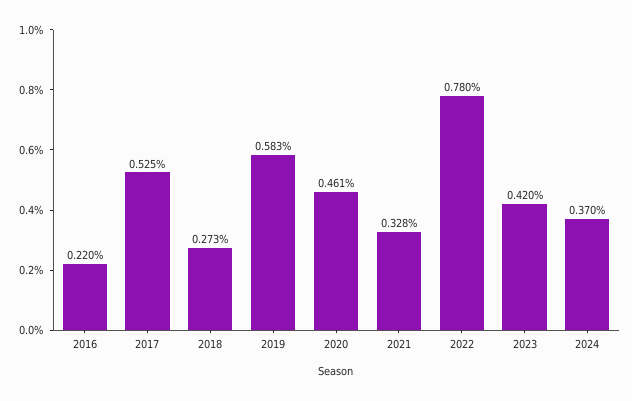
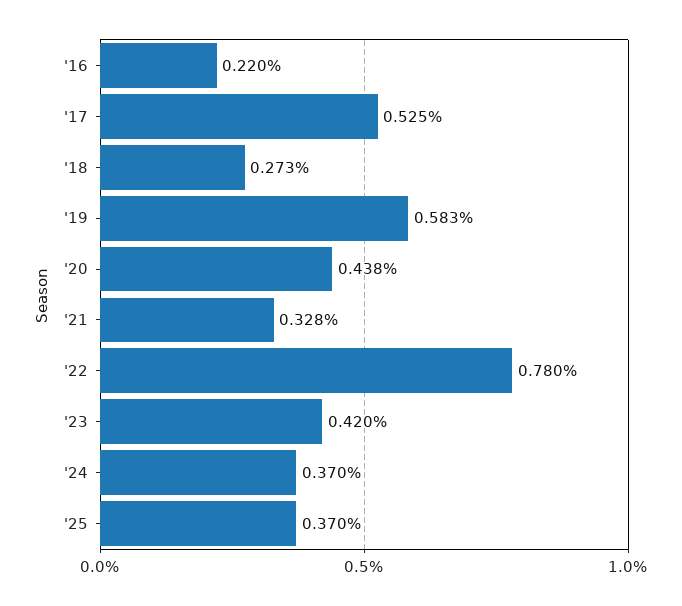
2020: 0.461 -> 0.438
'25: none -> 0.37

